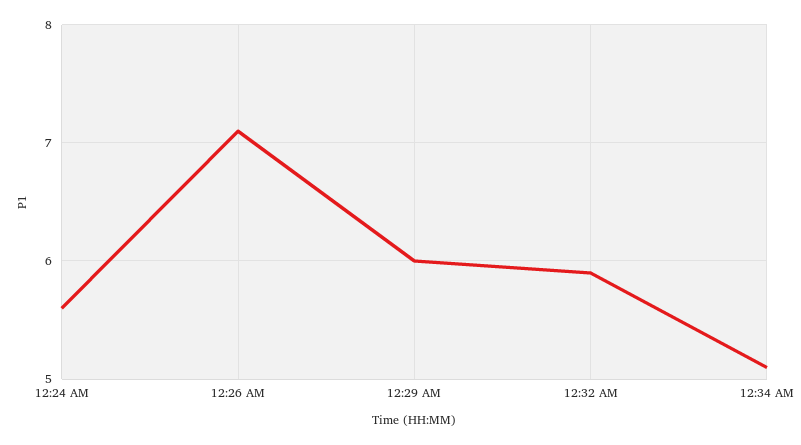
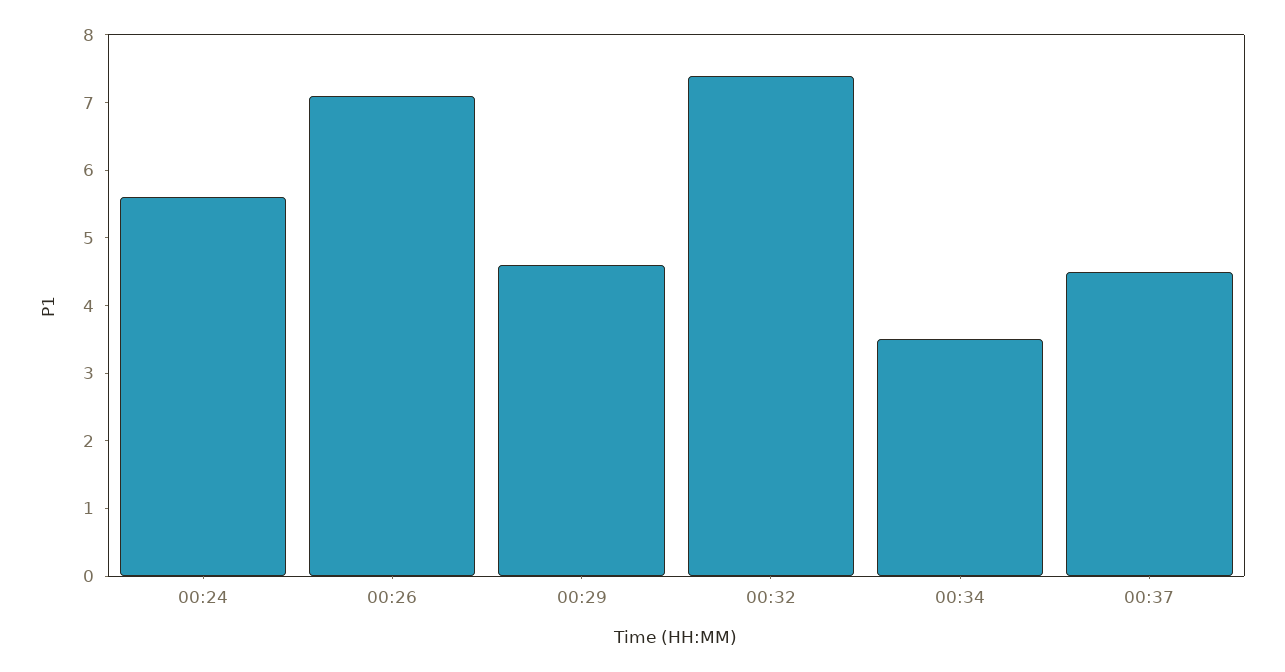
12:29 AM: 6 -> 4.5
12:32 AM: 5.9 -> 7.5
12:34 AM: 5.1 -> 3.5
00:37: none -> 4.5

